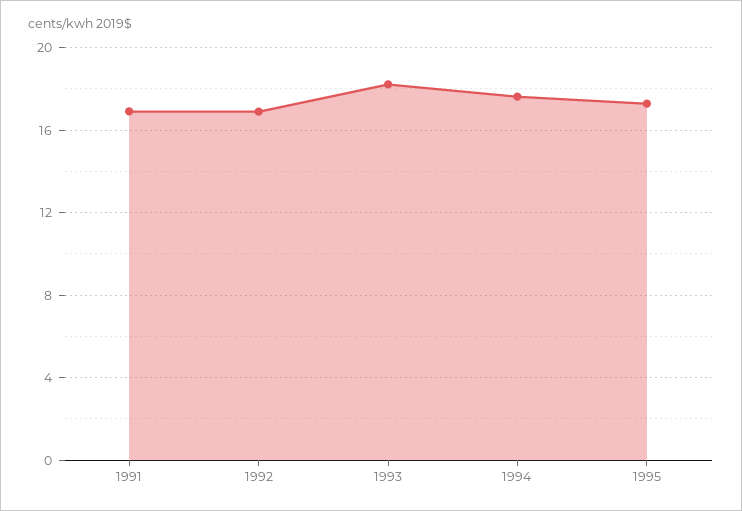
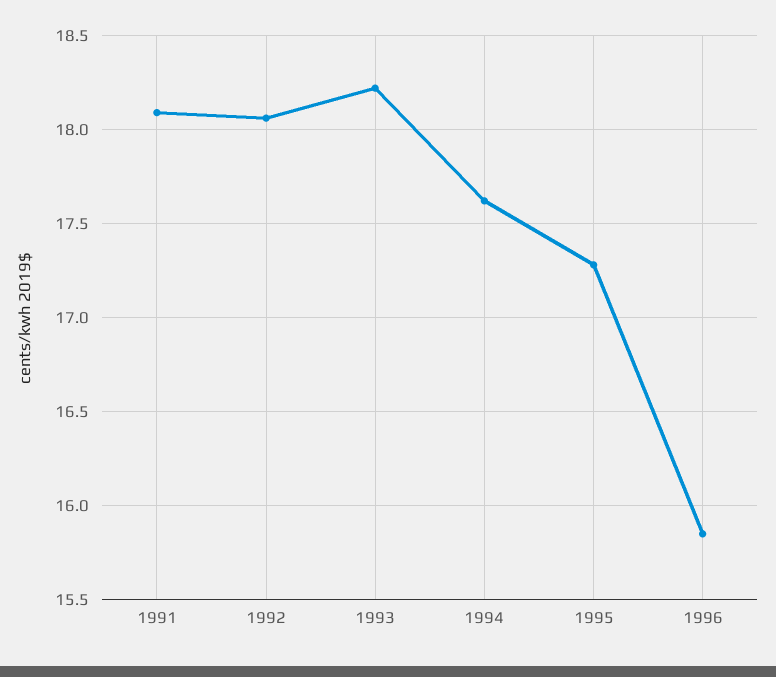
1991: 17 -> 18.1
1992: 17 -> 18.05
1996: none -> 15.85

